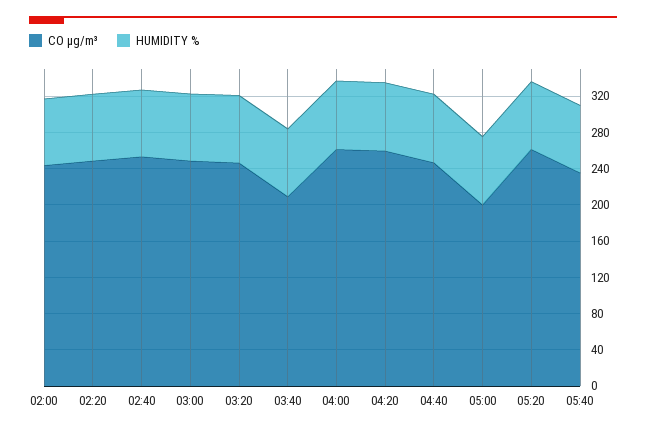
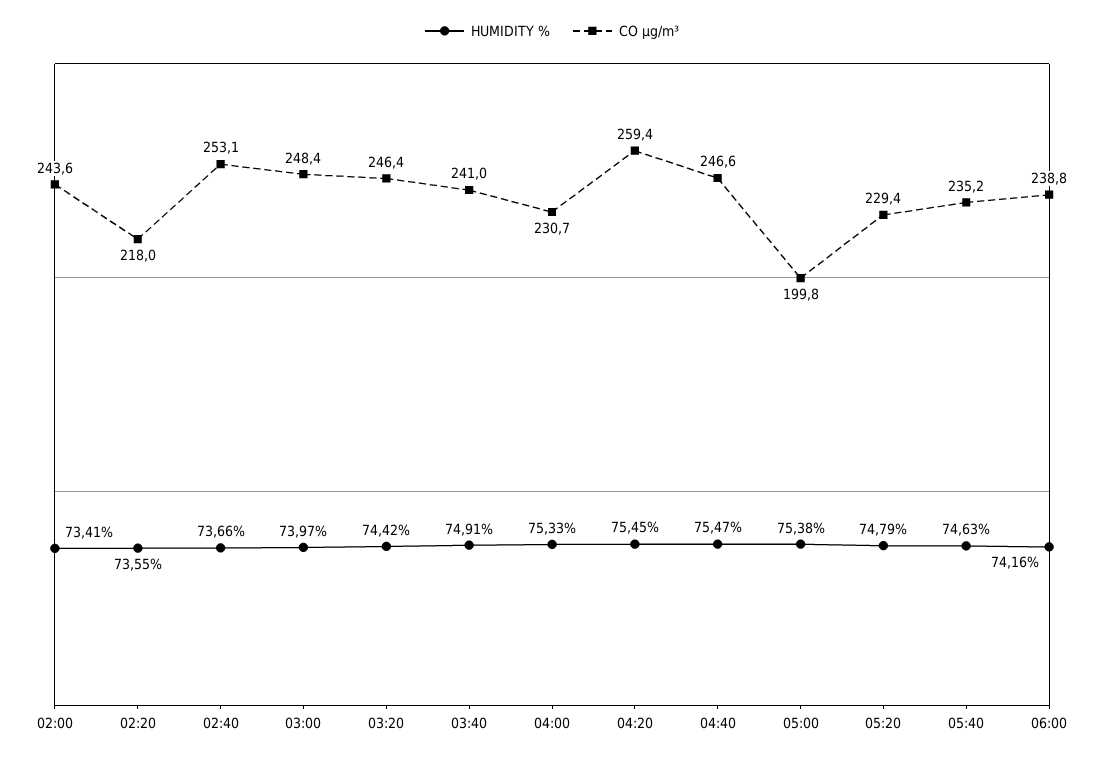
CO µg/m³, 02:20: 250 -> 218
CO µg/m³, 03:40: 210 -> 241
CO µg/m³, 04:00: 260 -> 230.7
CO µg/m³, 05:20: 260 -> 229.4
HUMIDITY %, 06:00: none -> 74.16
CO µg/m³, 06:00: none -> 238.8

